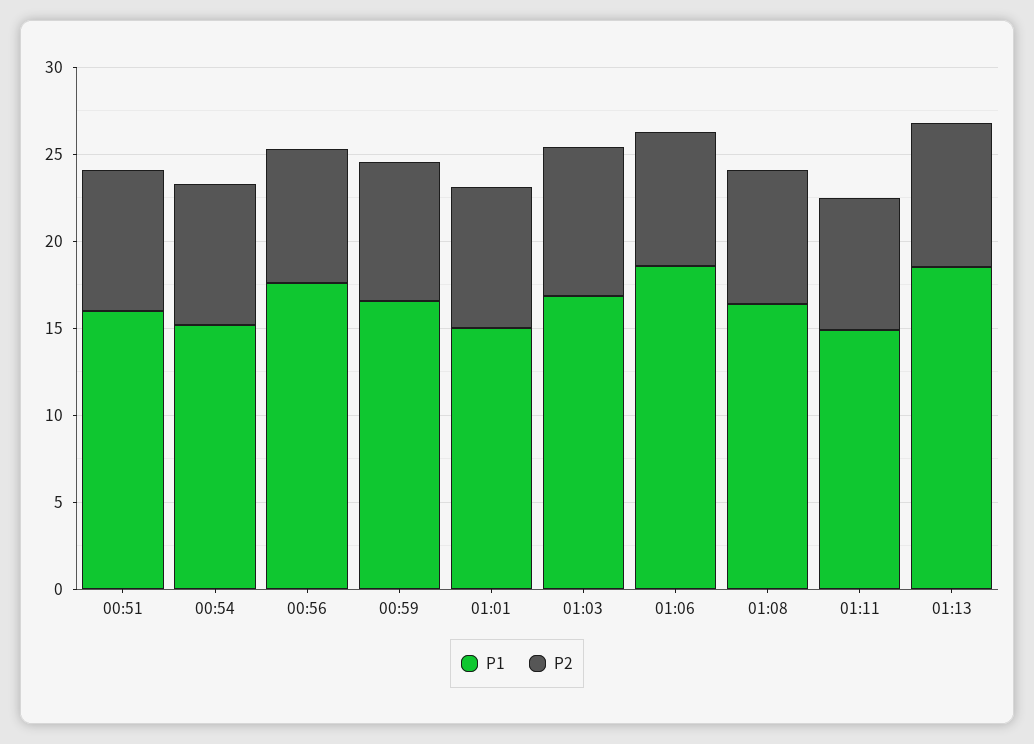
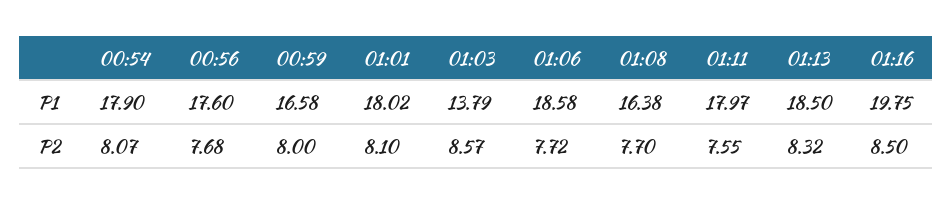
P1, 00:51: 16 -> none
P2, 00:51: 8 -> none
P1, 00:54: 15 -> 17.9
P1, 01:01: 15 -> 18.02
P1, 01:03: 17 -> 13.79
P1, 01:11: 15 -> 17.97
P1, 01:16: none -> 19.75
P2, 01:16: none -> 8.5

